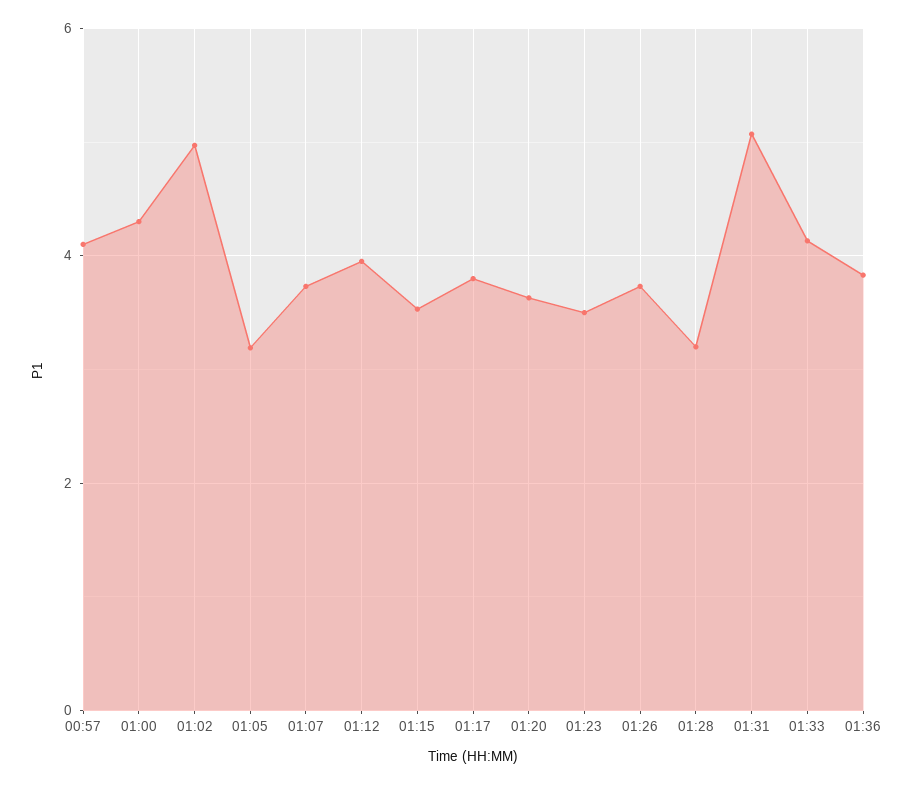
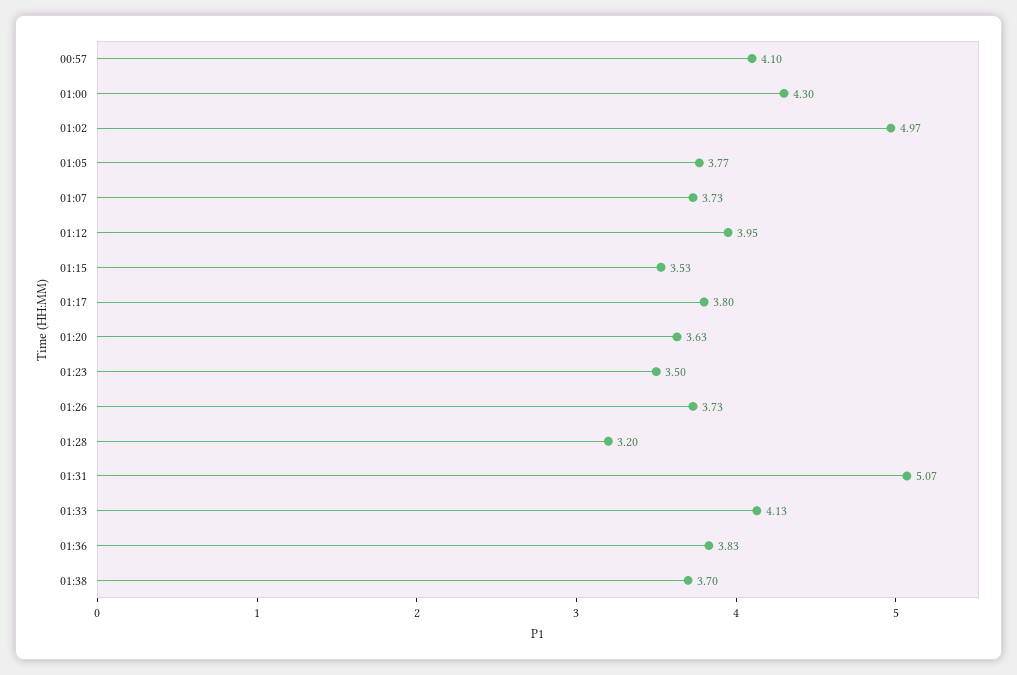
01:05: 3.2 -> 3.77
01:38: none -> 3.7

